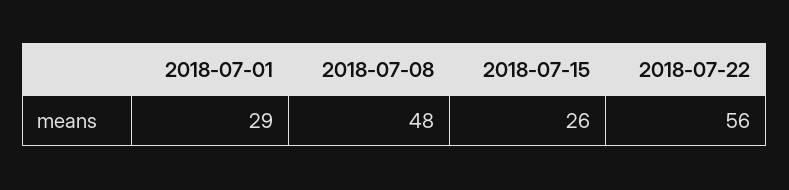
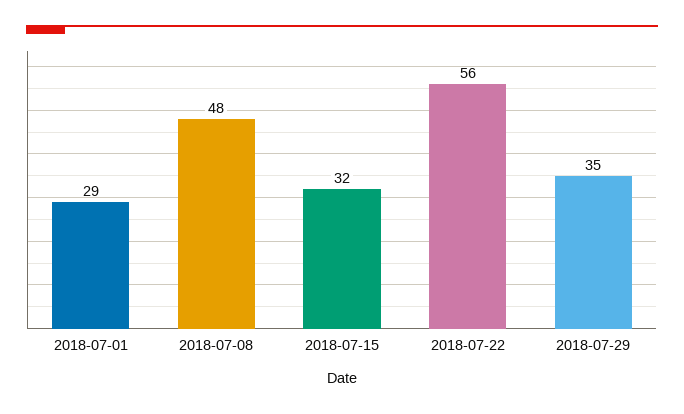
2018-07-15: 26 -> 32
2018-07-29: none -> 35

